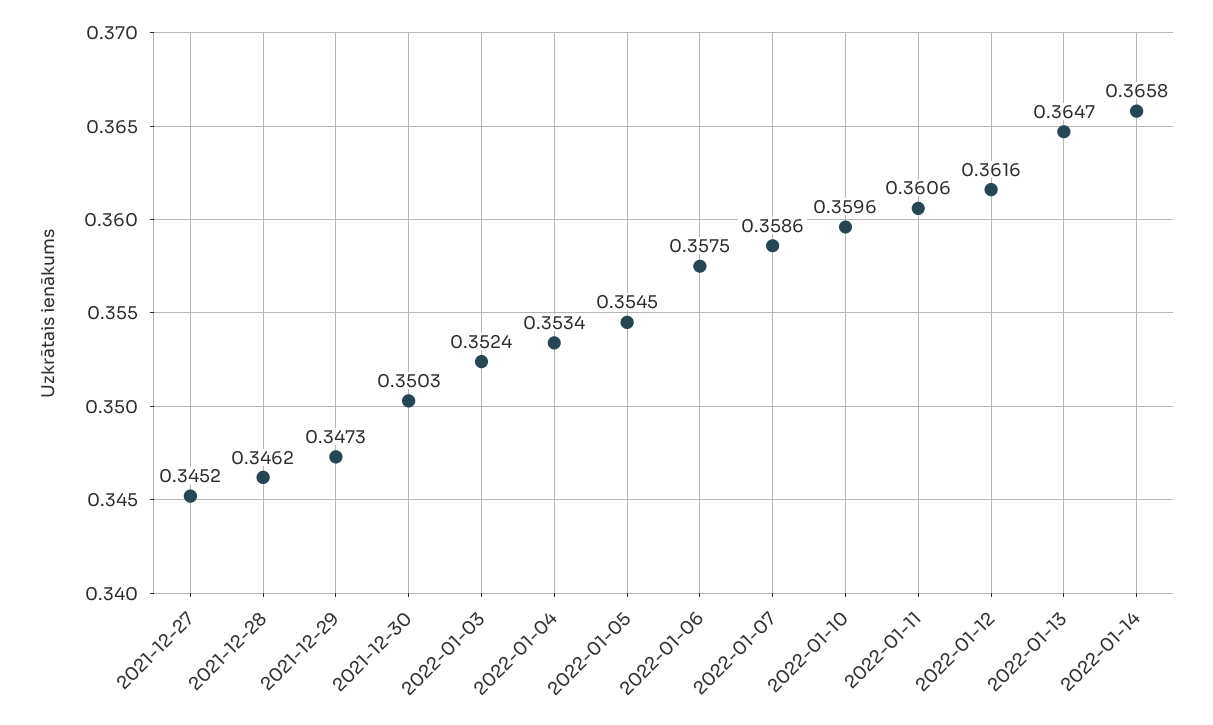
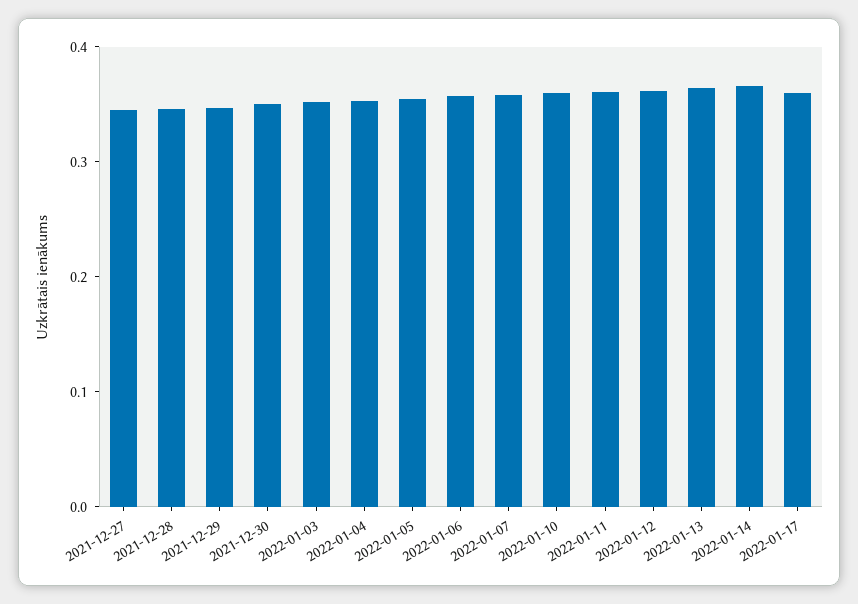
2022-01-17: none -> 0.36

